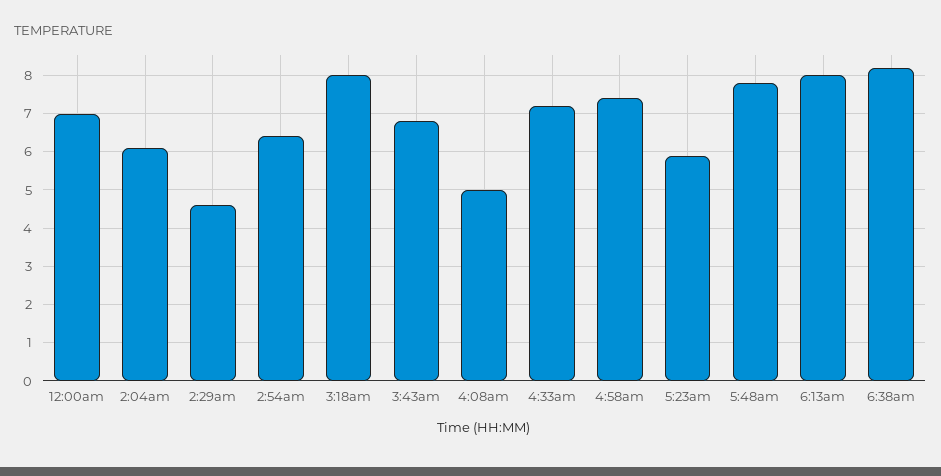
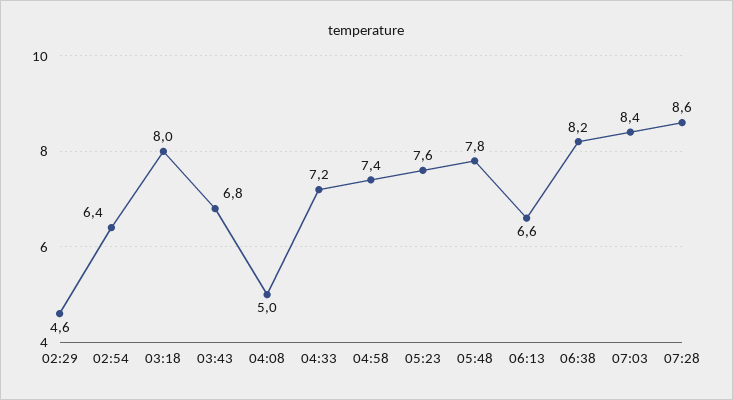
12:00am: 7 -> none
2:04am: 6 -> none
5:23am: 6 -> 7.6
6:13am: 8 -> 6.6
07:03: none -> 8.4
07:28: none -> 8.6

